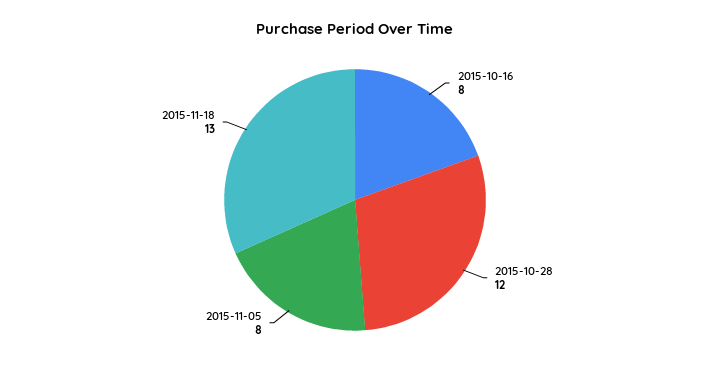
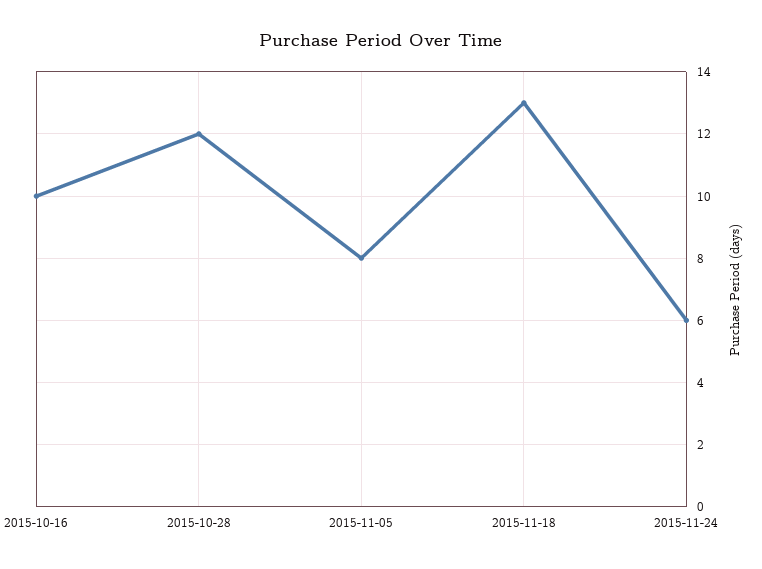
2015-10-16: 8 -> 10
2015-11-24: none -> 6

